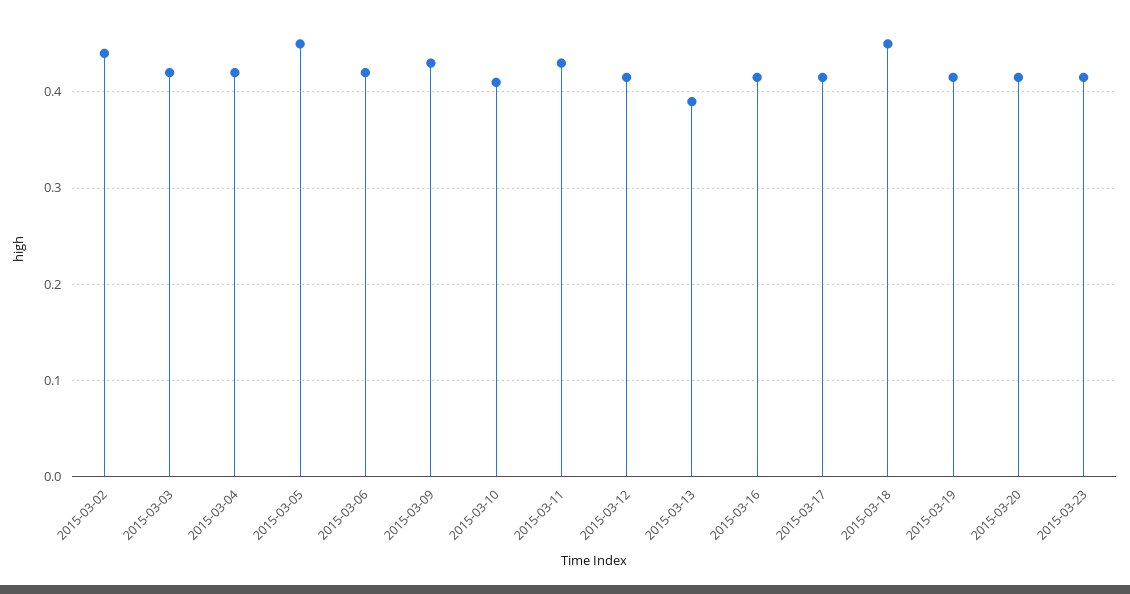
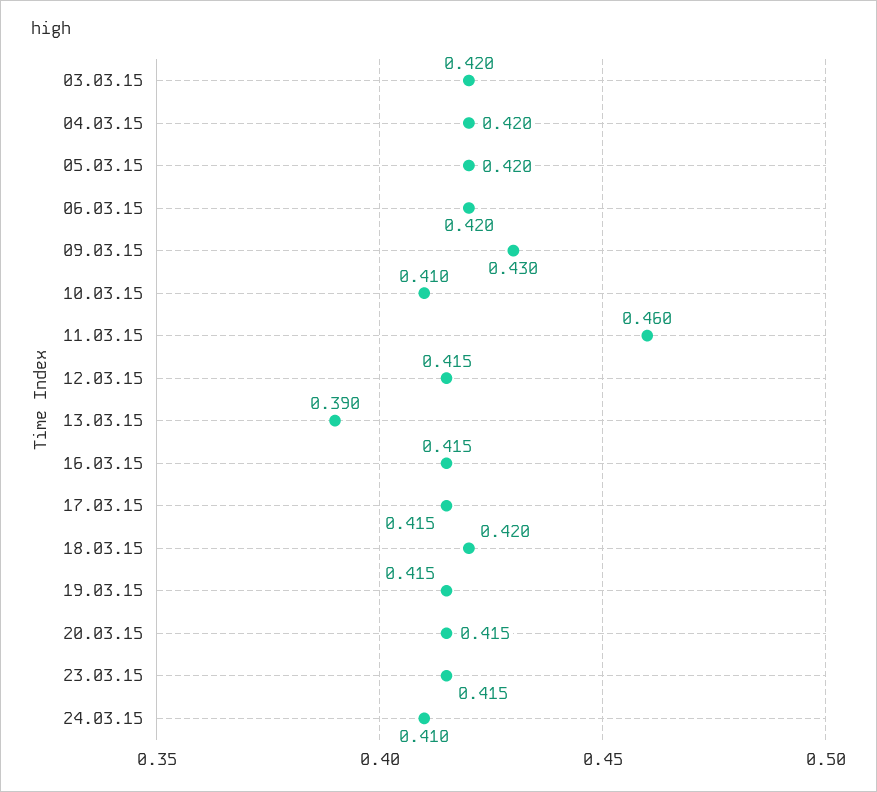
2015-03-02: 0.44 -> none
2015-03-05: 0.45 -> 0.42
2015-03-11: 0.43 -> 0.46
2015-03-18: 0.45 -> 0.42
24.03.15: none -> 0.41

